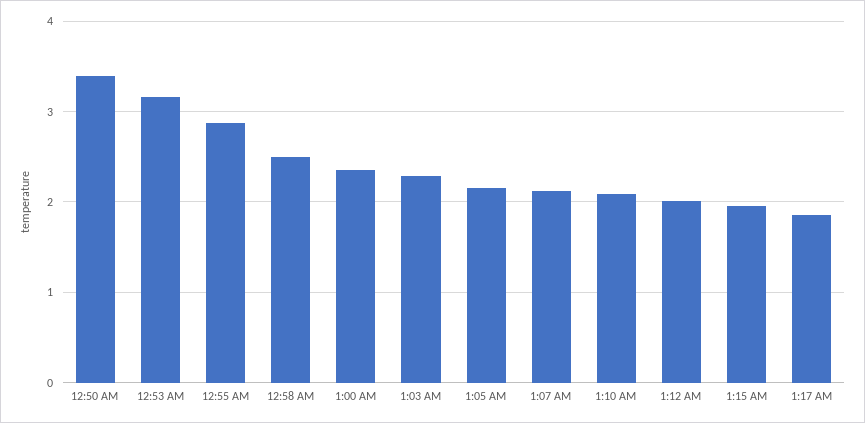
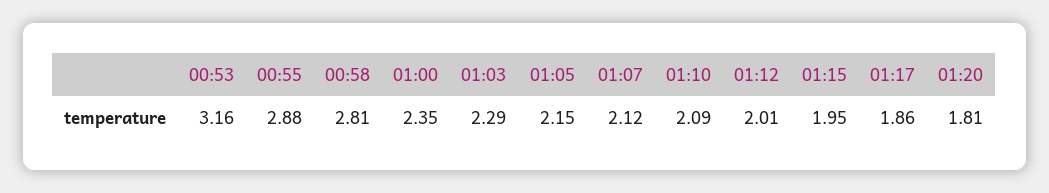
12:50 AM: 3.4 -> none
12:58 AM: 2.5 -> 2.81
01:20: none -> 1.81

